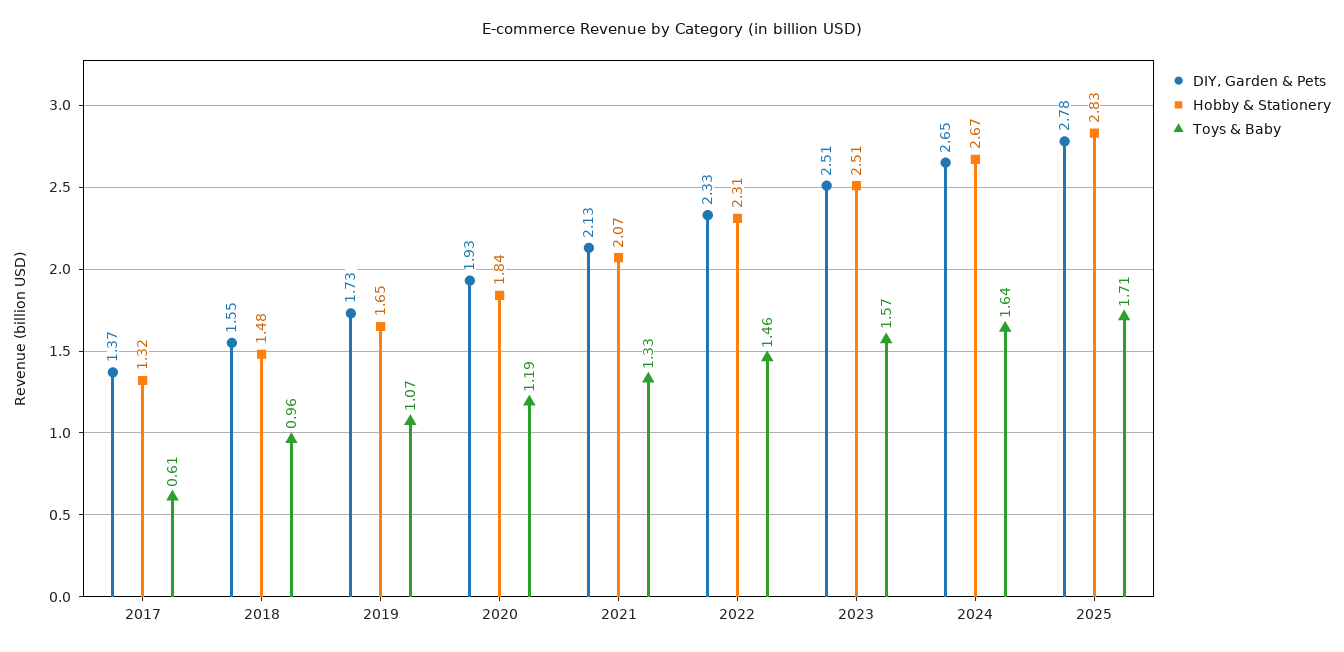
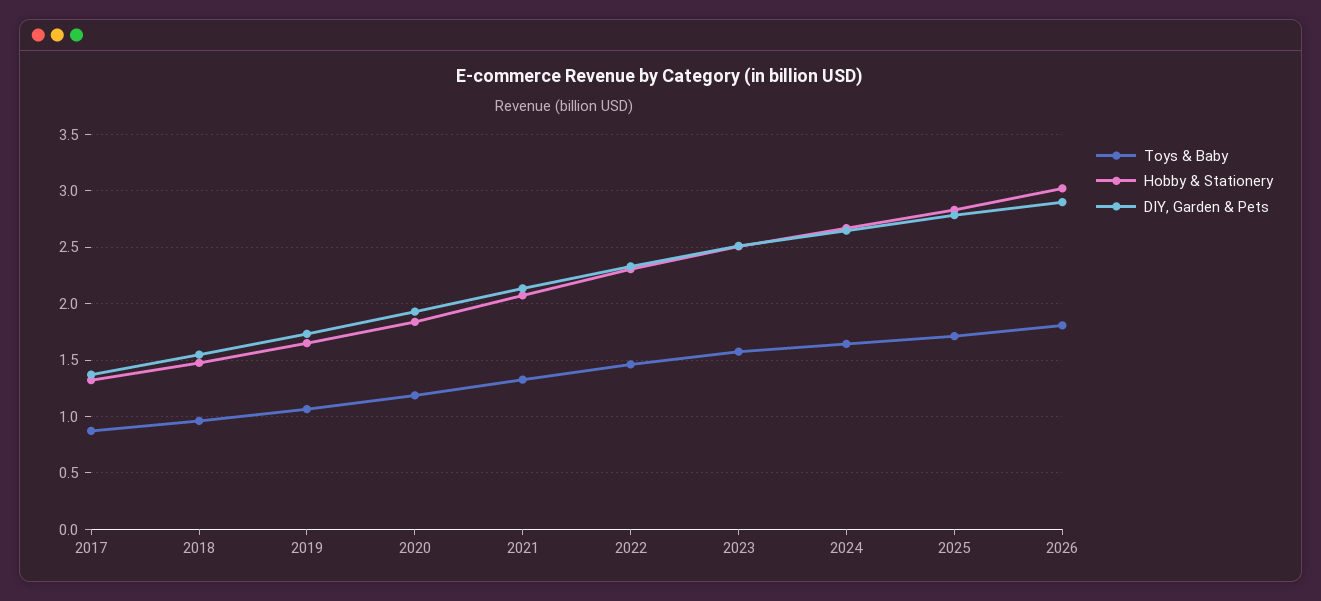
Toys & Baby, 2017: 0.61 -> 0.9
Toys & Baby, 2026: none -> 1.8
Hobby & Stationery, 2026: none -> 3
DIY, Garden & Pets, 2026: none -> 2.9

